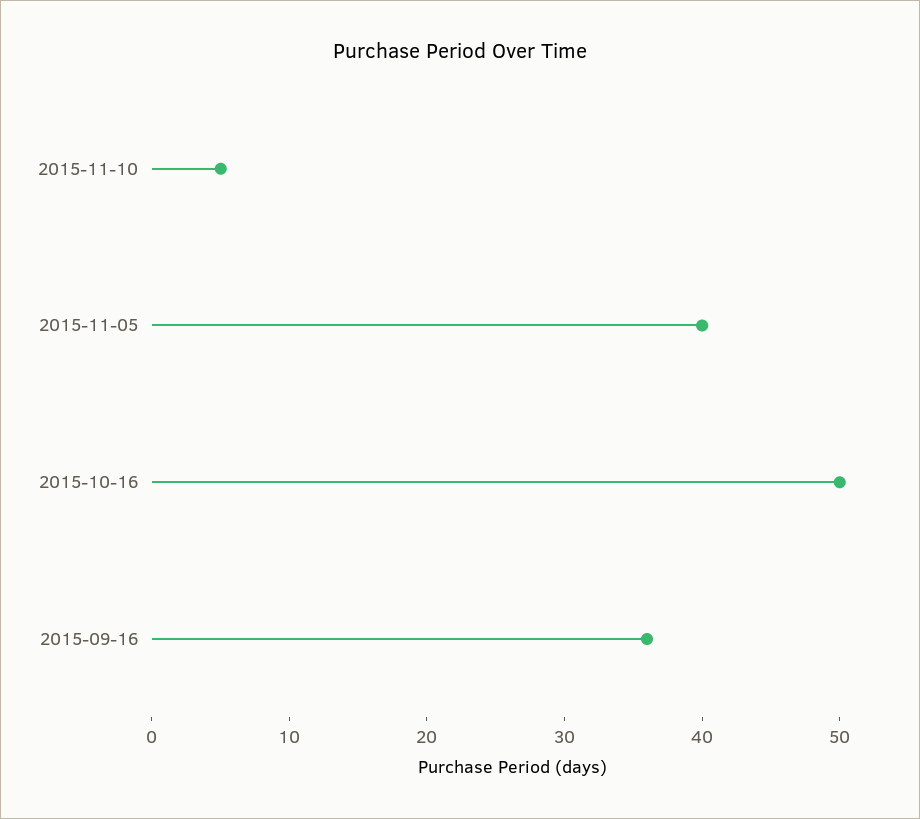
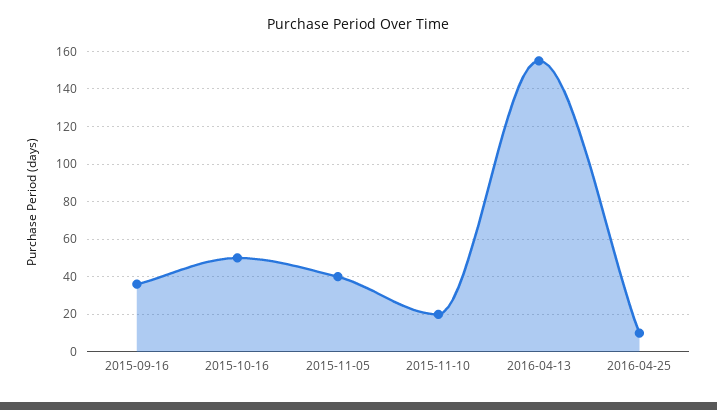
2015-11-10: 5 -> 20
2016-04-13: none -> 155
2016-04-25: none -> 10

